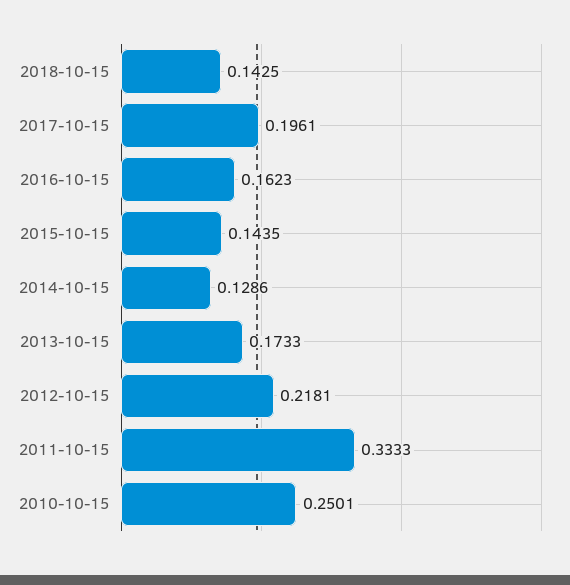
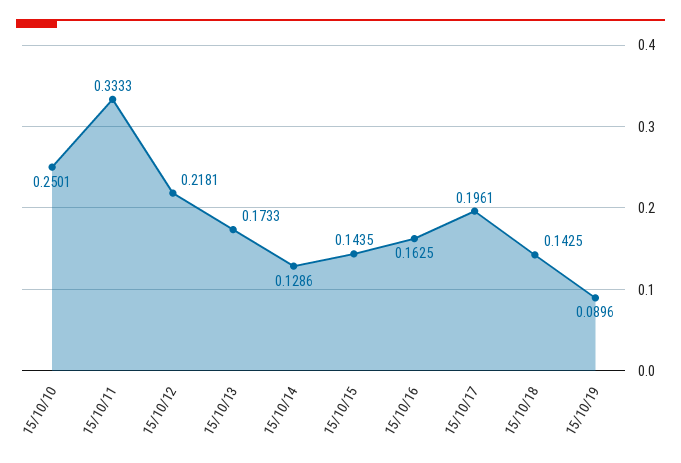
2016-10-15: 0.1623 -> 0.1625
15/10/19: none -> 0.0896

